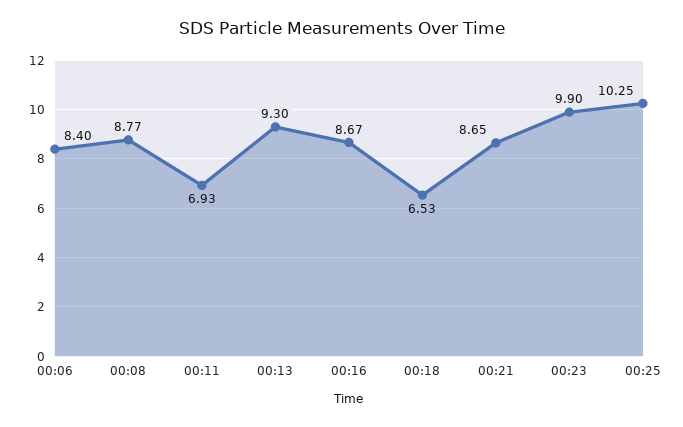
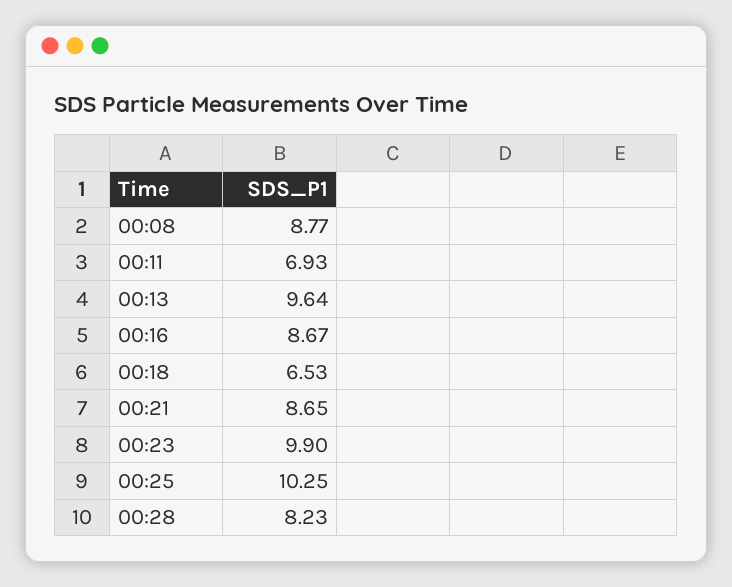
00:06: 8.4 -> none
00:13: 9.3 -> 9.64
00:28: none -> 8.23

